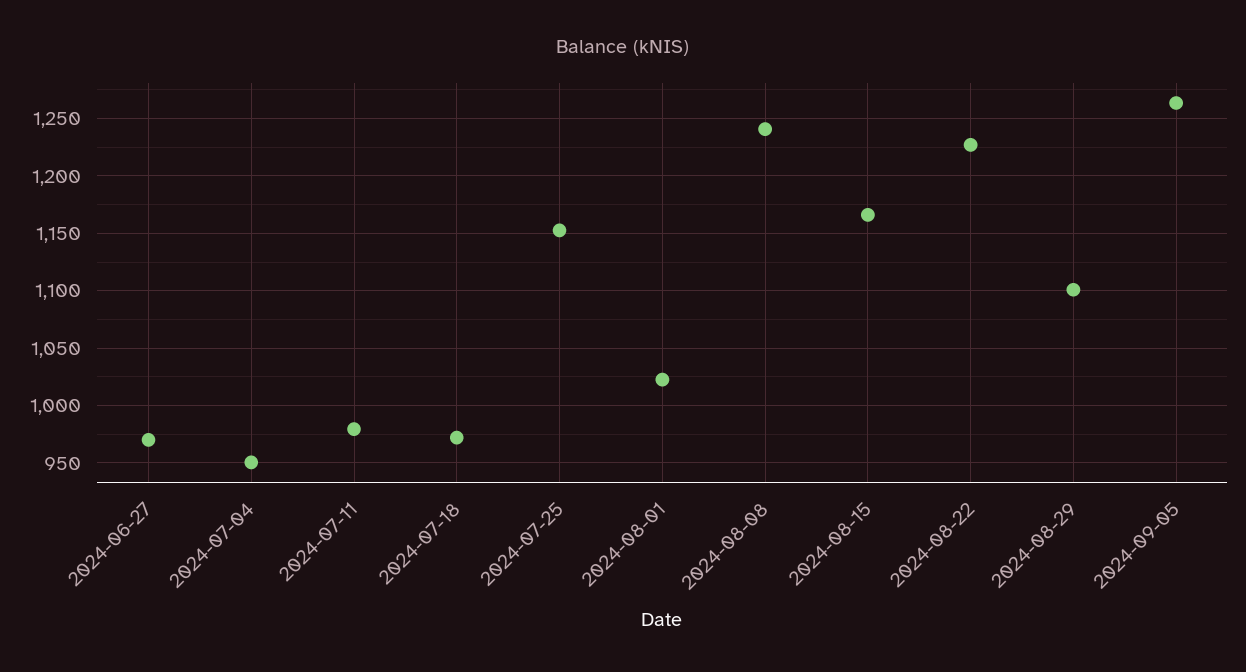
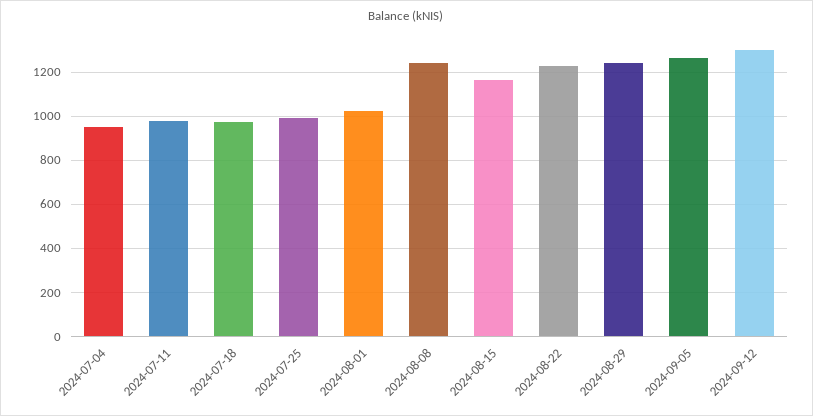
2024-06-27: 970 -> none
2024-07-25: 1150 -> 1000
2024-08-29: 1100 -> 1250
2024-09-12: none -> 1300

